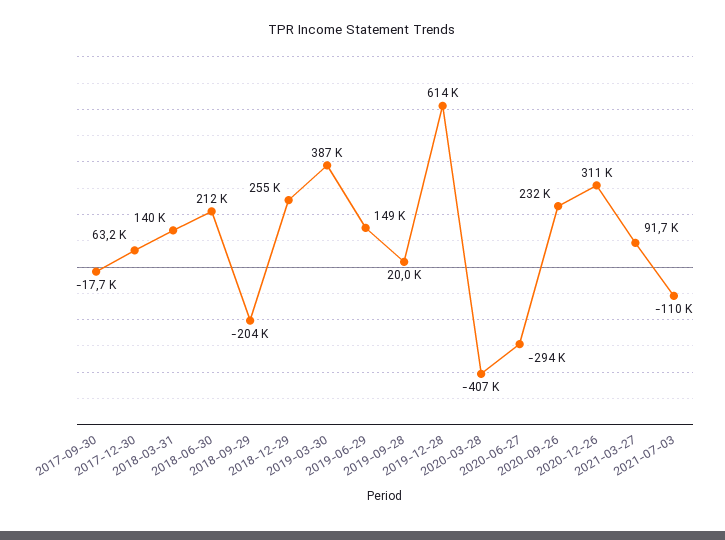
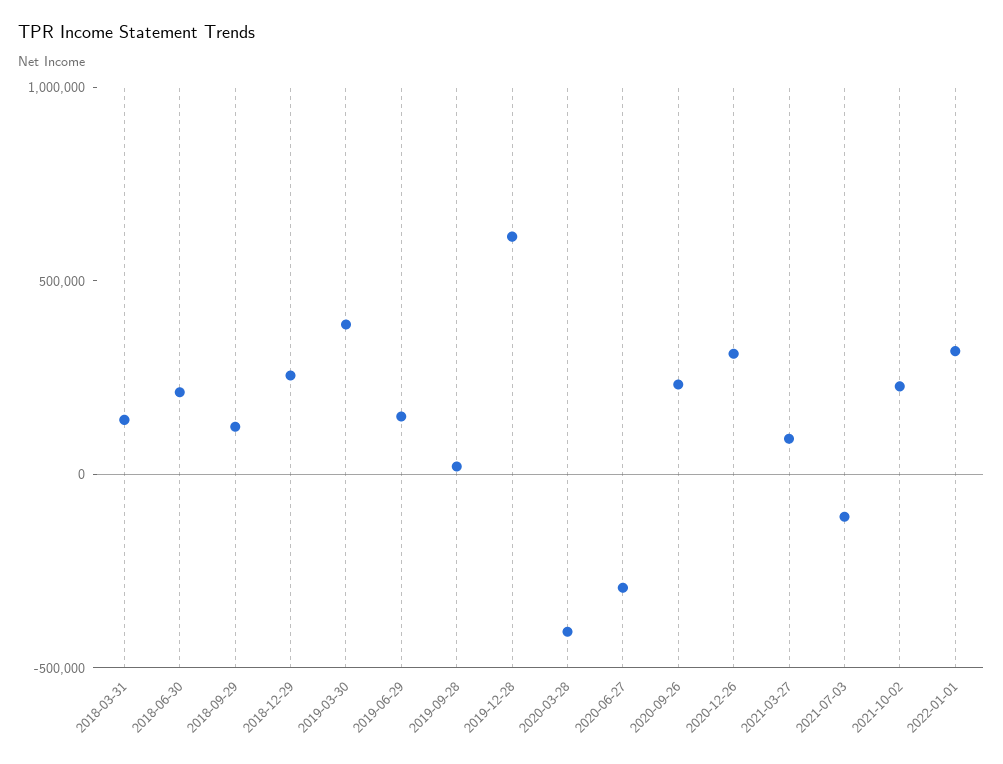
2017-09-30: -17700 -> none
2017-12-30: 63200 -> none
2018-09-29: -204000 -> 100000
2021-10-02: none -> 200000
2022-01-01: none -> 300000

